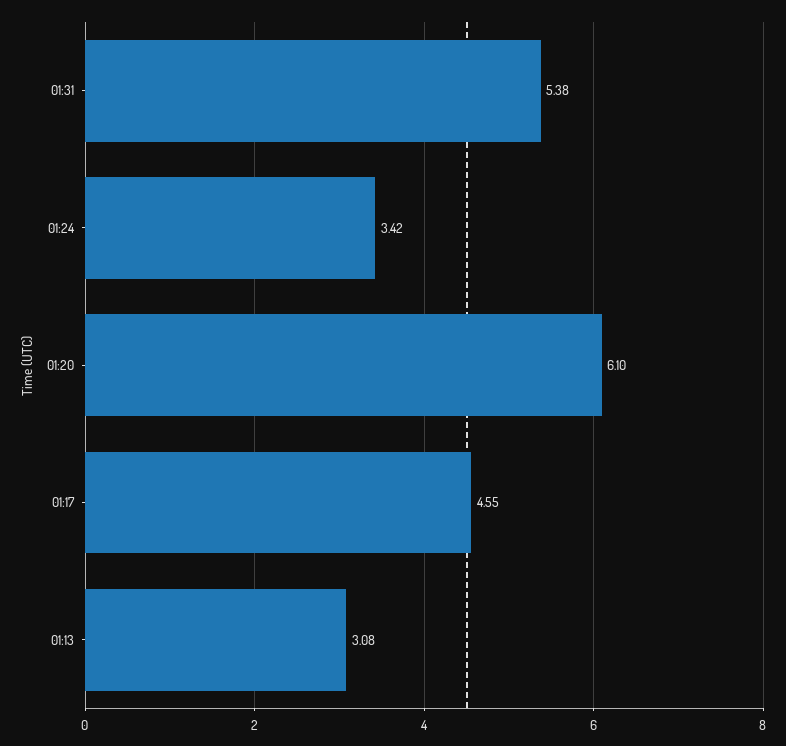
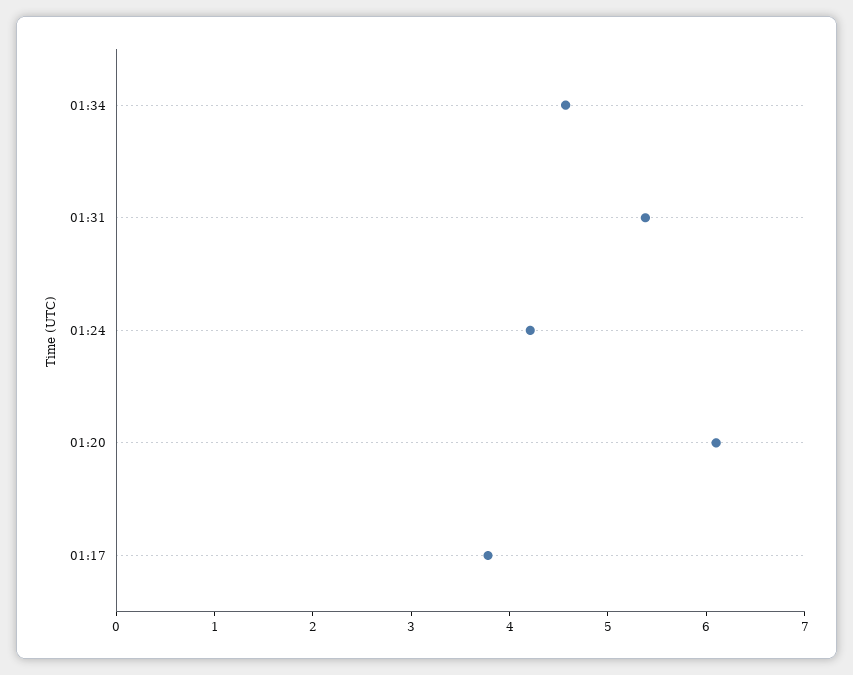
01:24: 3.42 -> 4.2
01:17: 4.55 -> 3.8
01:13: 3.08 -> none
01:34: none -> 4.6

